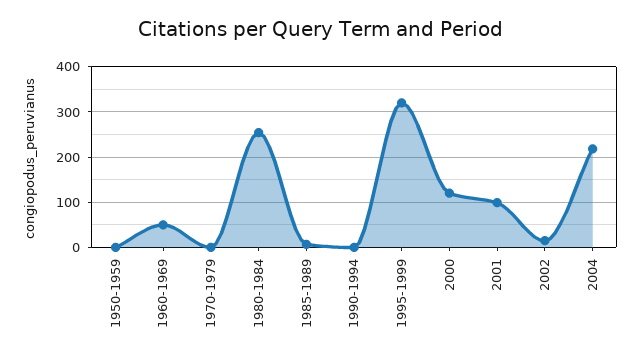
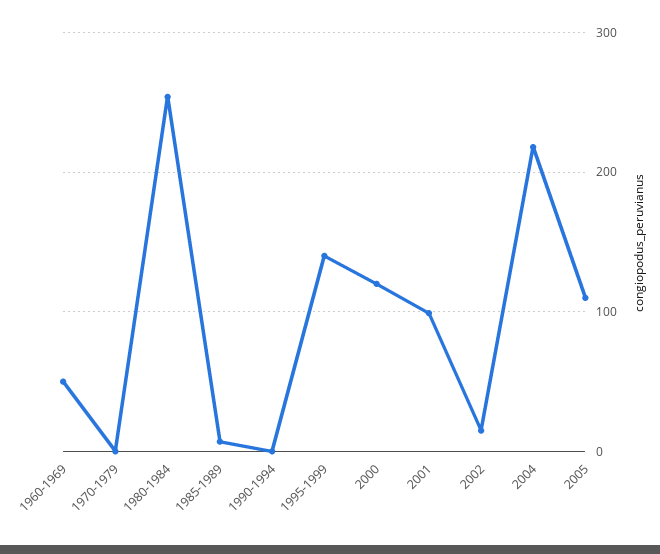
1950-1959: 0 -> none
1995-1999: 320 -> 140
2005: none -> 110

